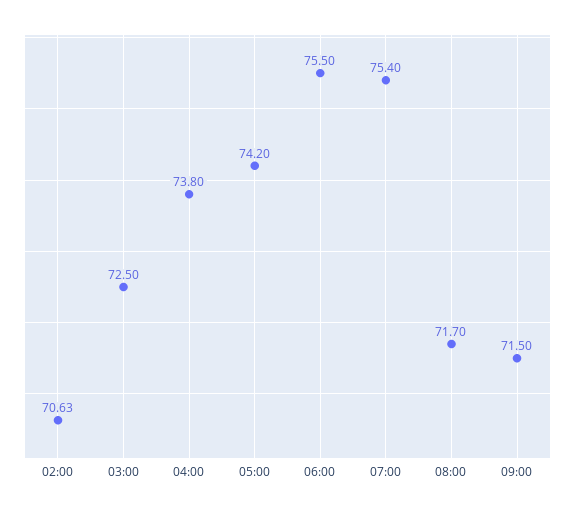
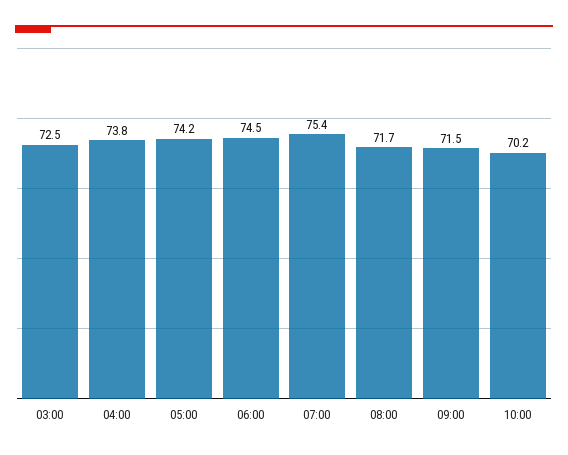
02:00: 70.63 -> none
06:00: 75.5 -> 74.5
10:00: none -> 70.2

